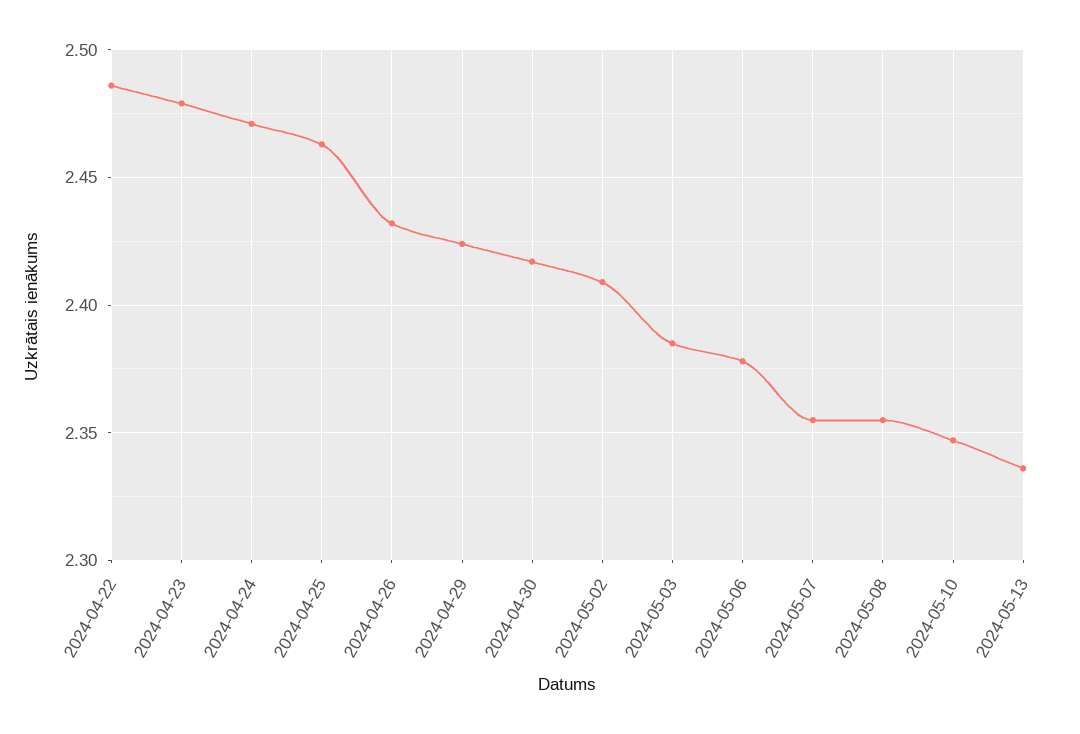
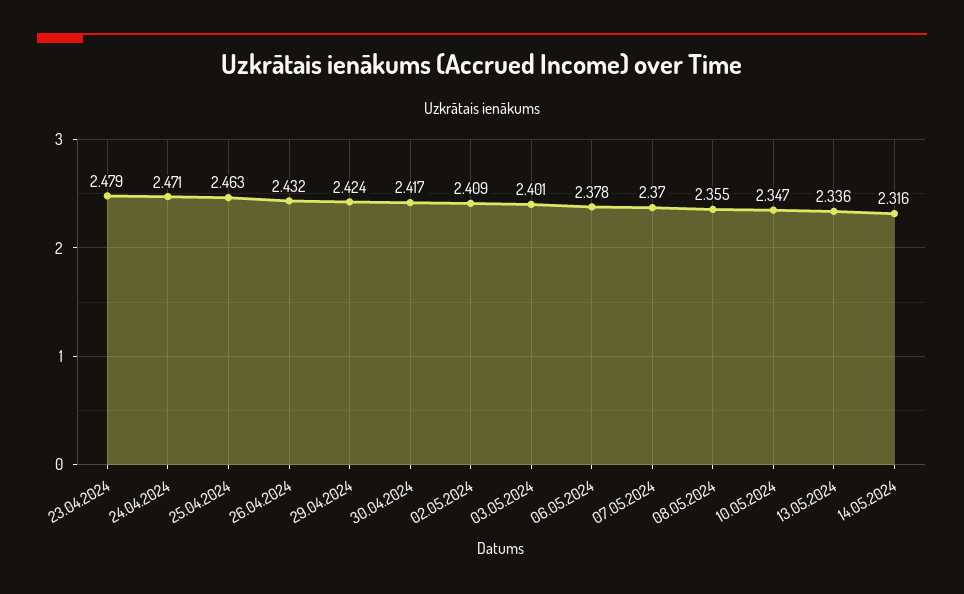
2024-04-22: 2.485 -> none
2024-05-03: 2.385 -> 2.401
2024-05-07: 2.355 -> 2.37
14.05.2024: none -> 2.316

